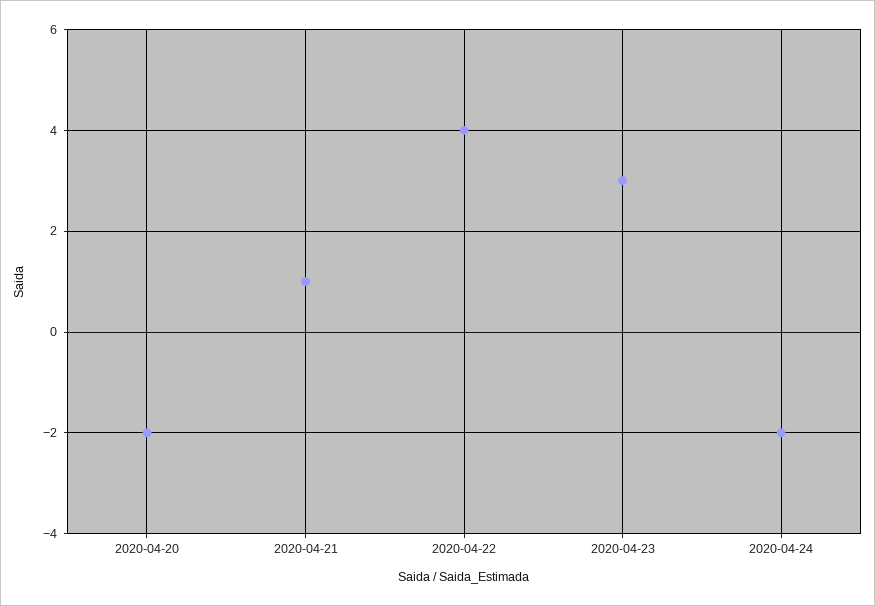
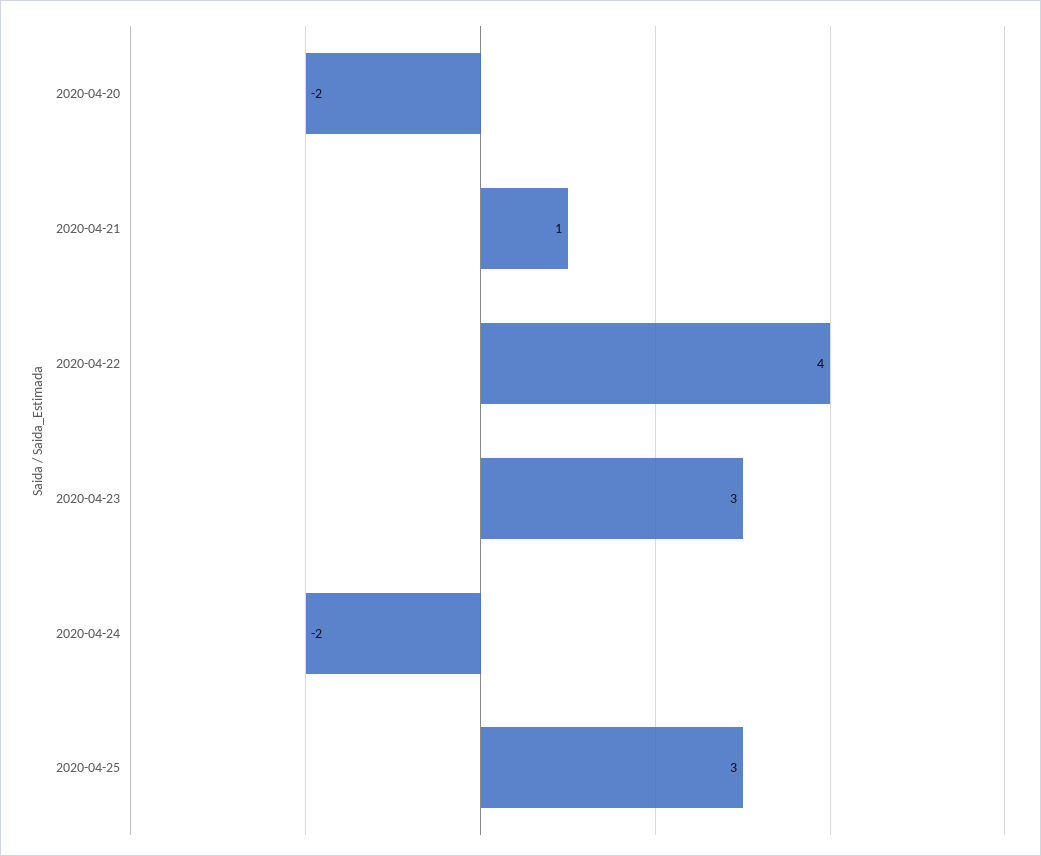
2020-04-25: none -> 3

